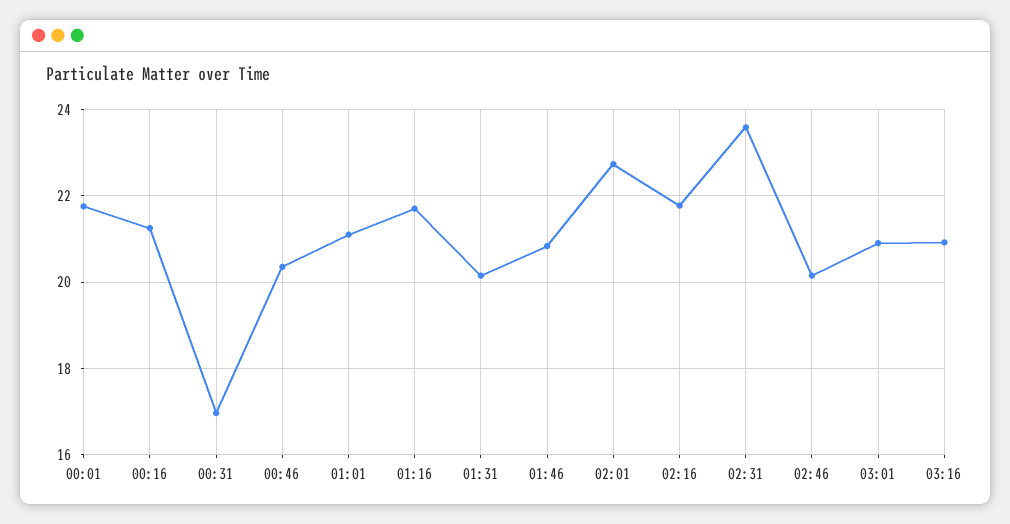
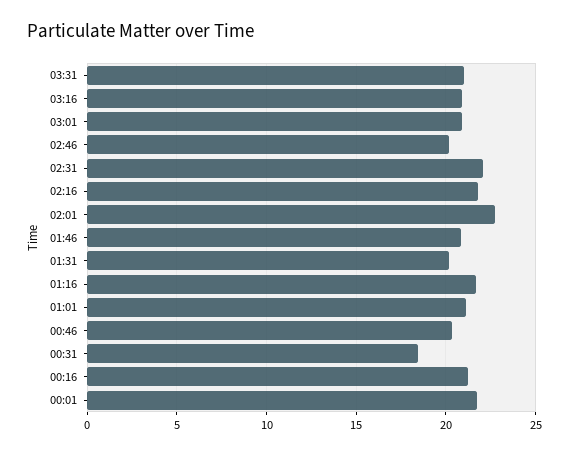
00:31: 17 -> 18.5
02:31: 23.6 -> 22
03:31: none -> 21

